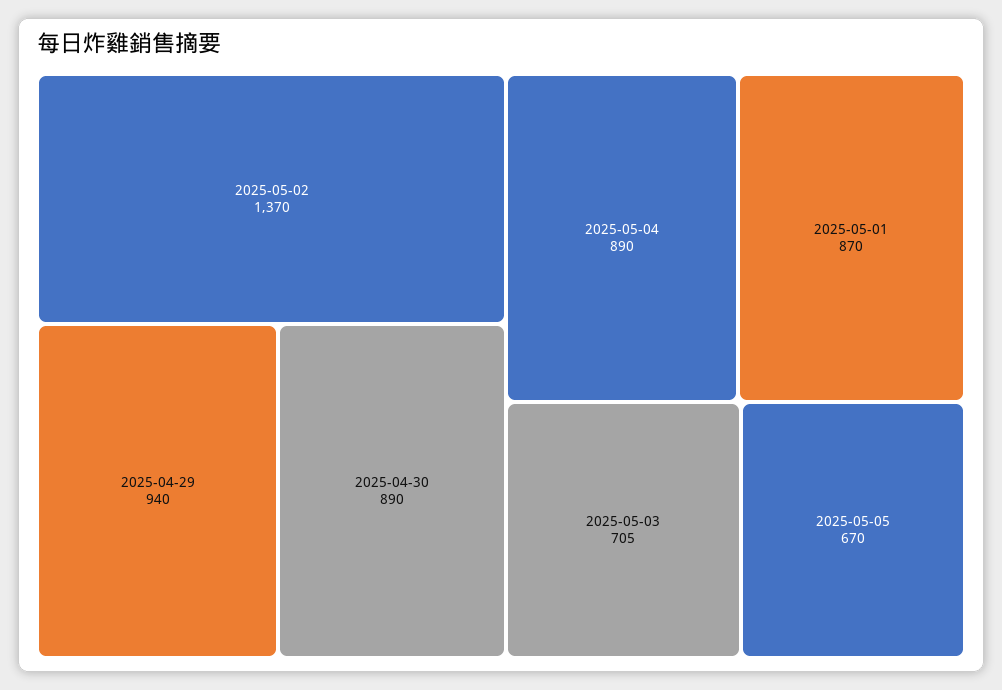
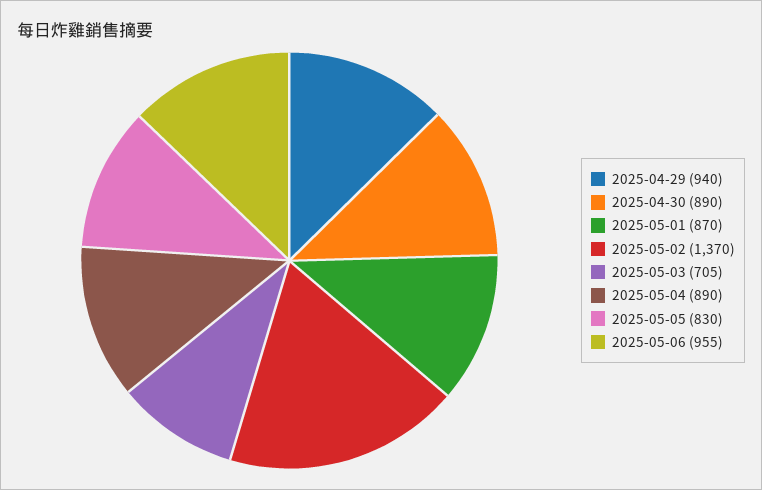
2025-05-05: 670 -> 830
2025-05-06: none -> 955

